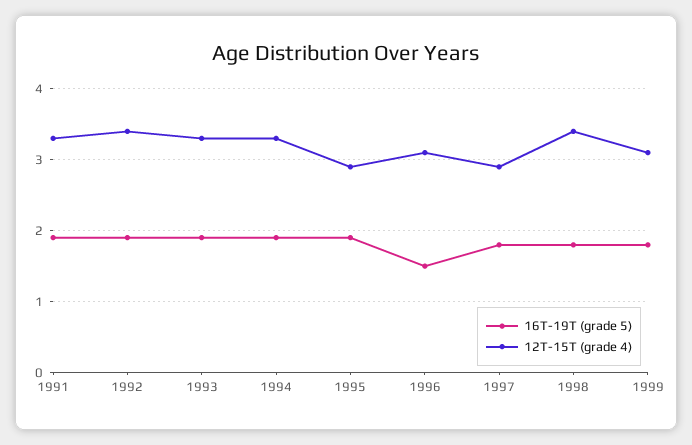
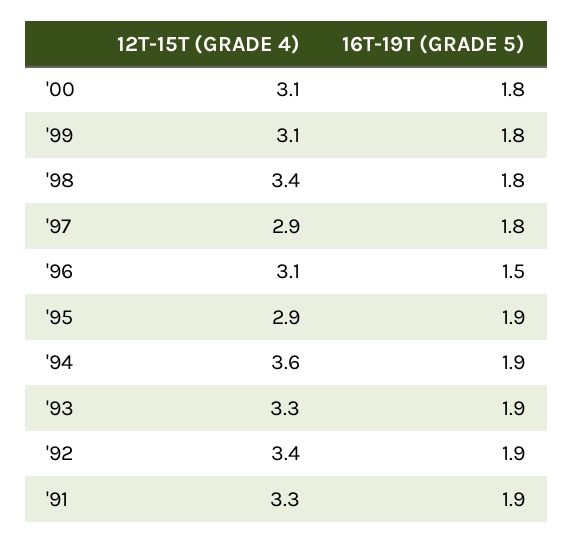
12T-15T (grade 4), 1994: 3.3 -> 3.6
12T-15T (grade 4), '00: none -> 3.1
16T-19T (grade 5), '00: none -> 1.8

